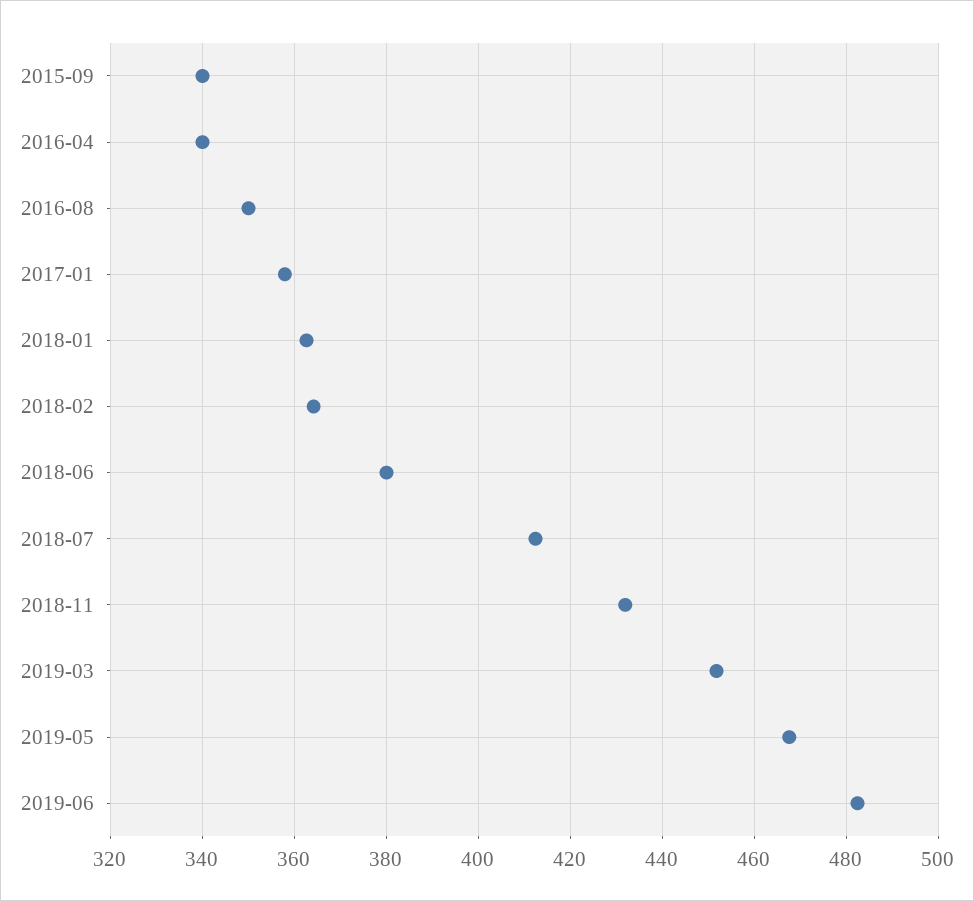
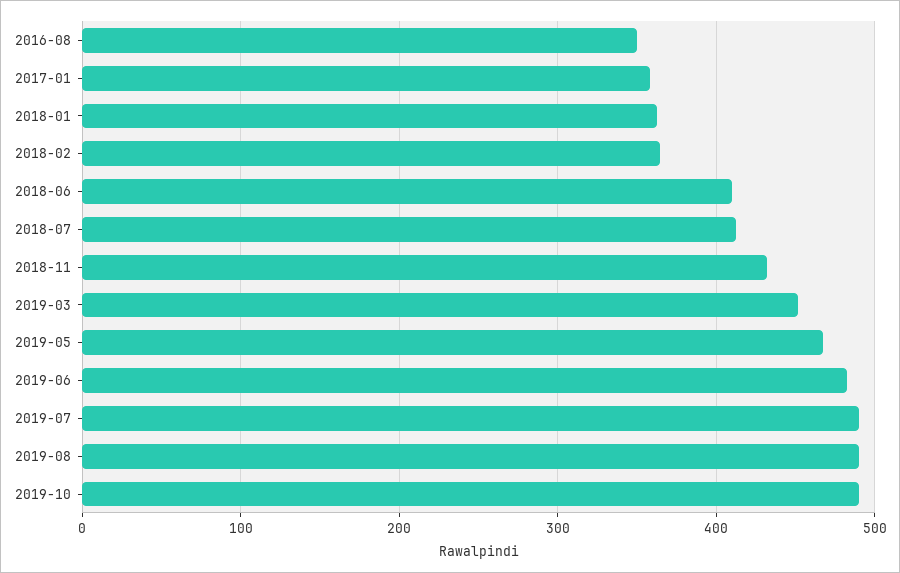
2015-09: 340 -> none
2016-04: 340 -> none
2018-06: 380 -> 410
2019-07: none -> 490
2019-08: none -> 490
2019-10: none -> 490

